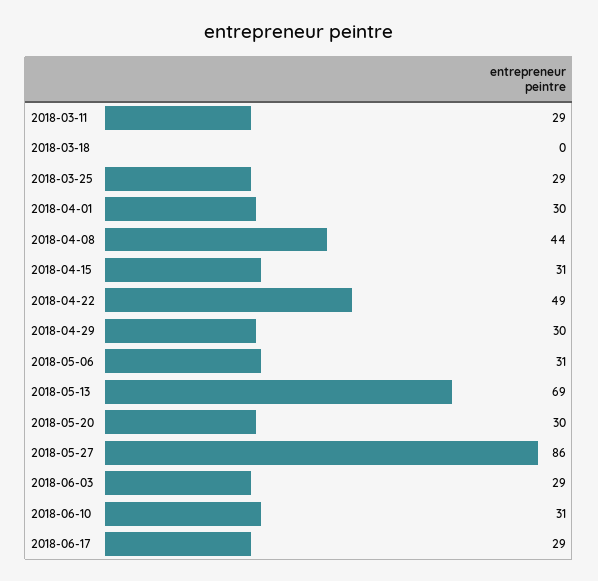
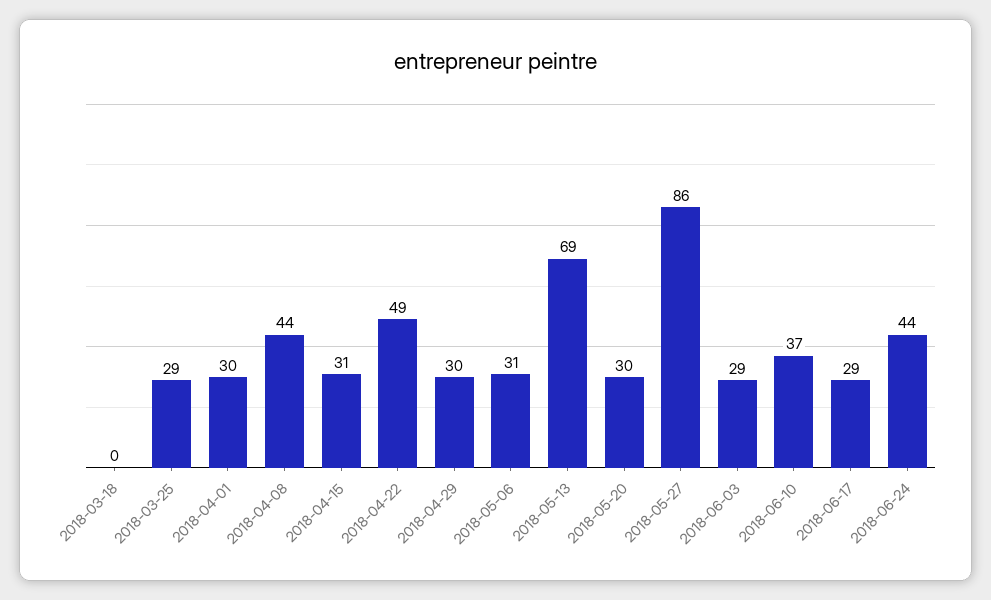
2018-03-11: 29 -> none
2018-06-10: 31 -> 37
2018-06-24: none -> 44

